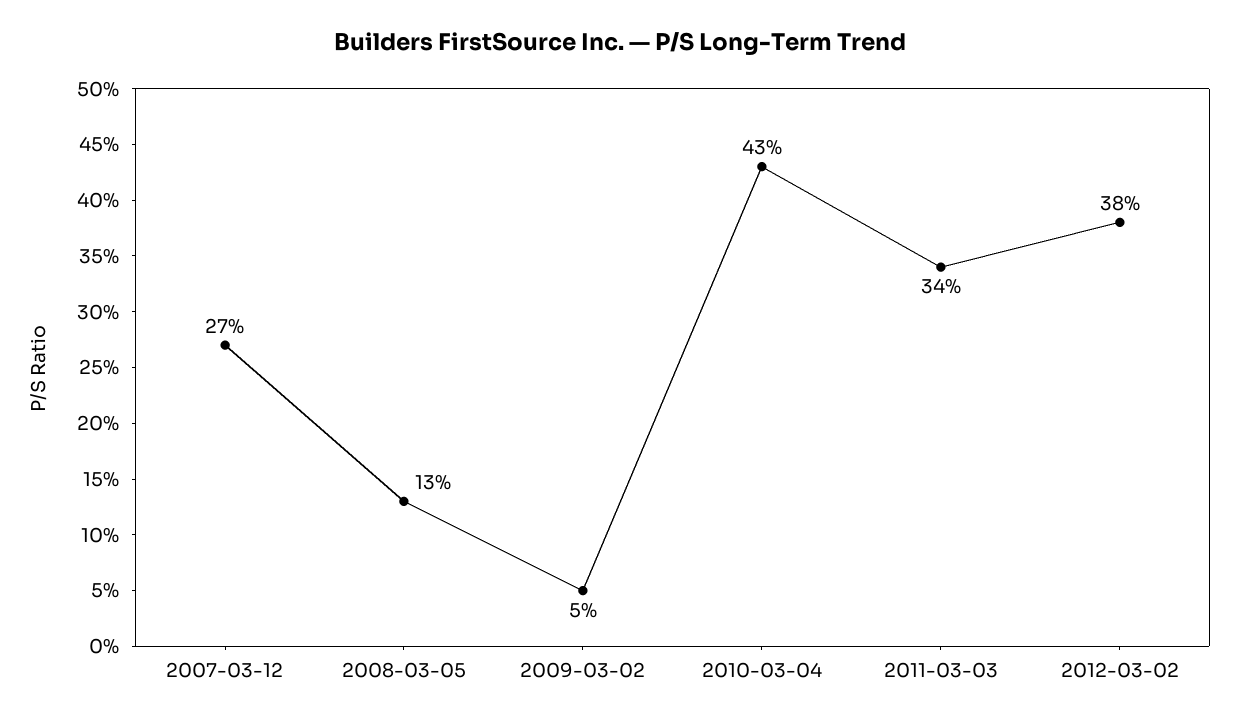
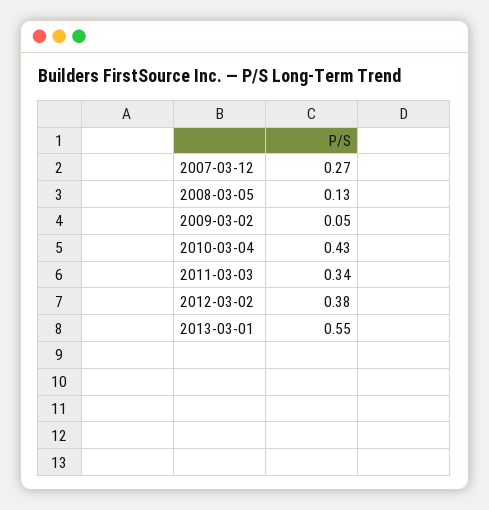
2013-03-01: none -> 0.55

